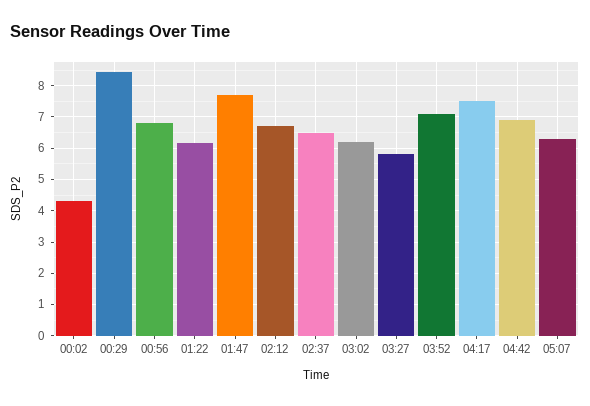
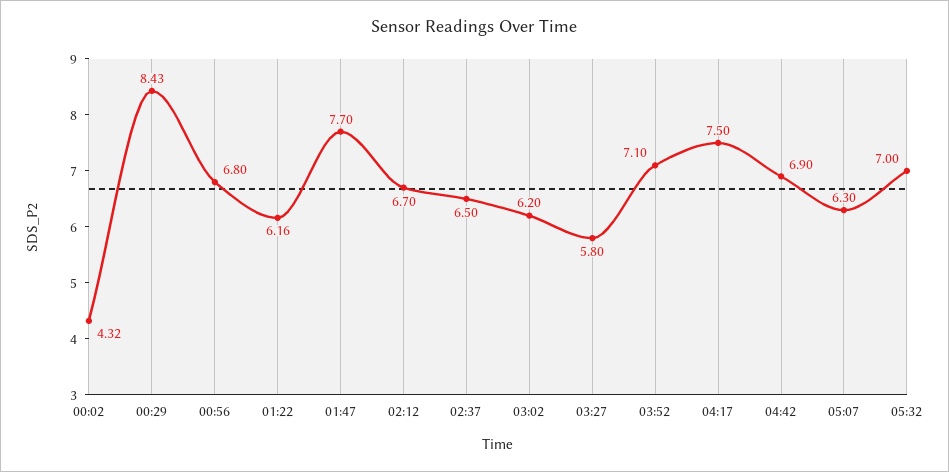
05:32: none -> 7

